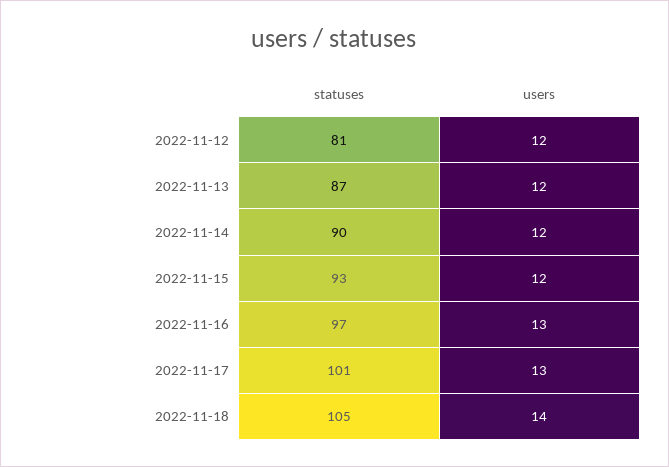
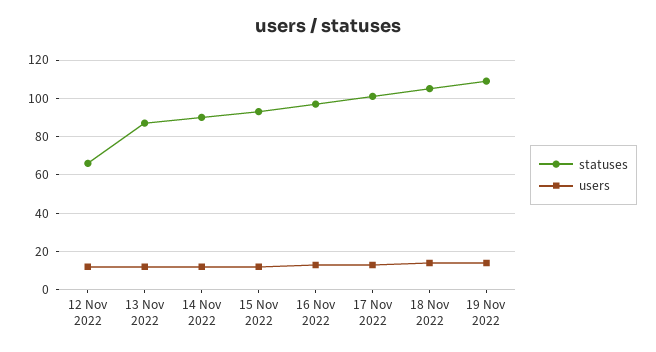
statuses, 2022-11-12: 81 -> 65
statuses, 19 Nov 2022: none -> 110
users, 19 Nov 2022: none -> 15

